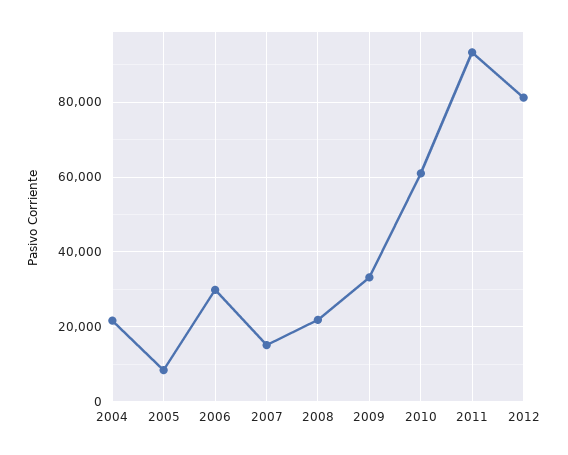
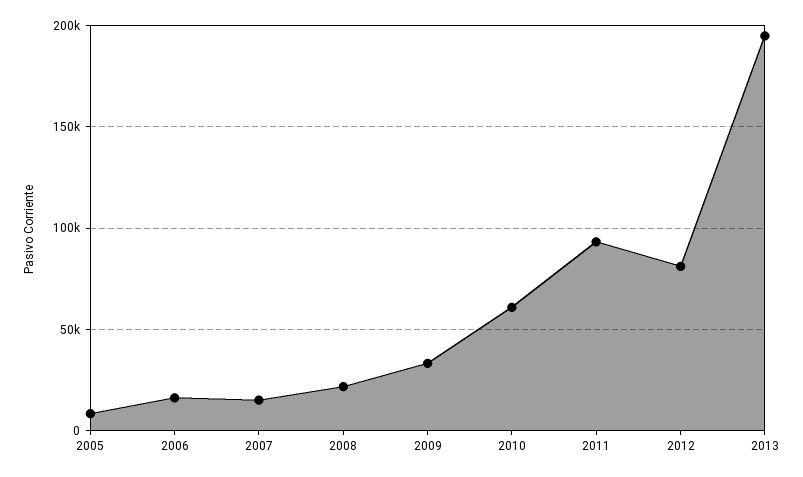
2004: 22000 -> none
2006: 30000 -> 15000
2013: none -> 195000

